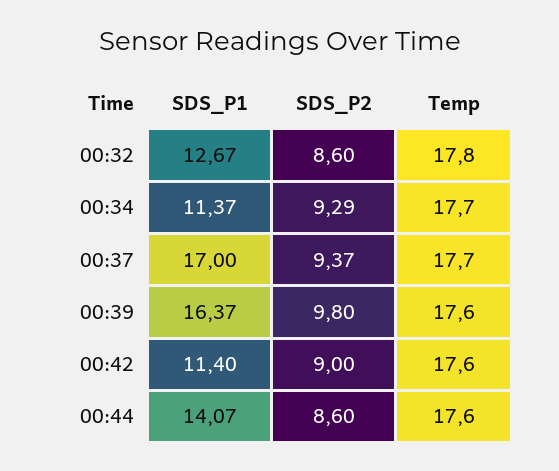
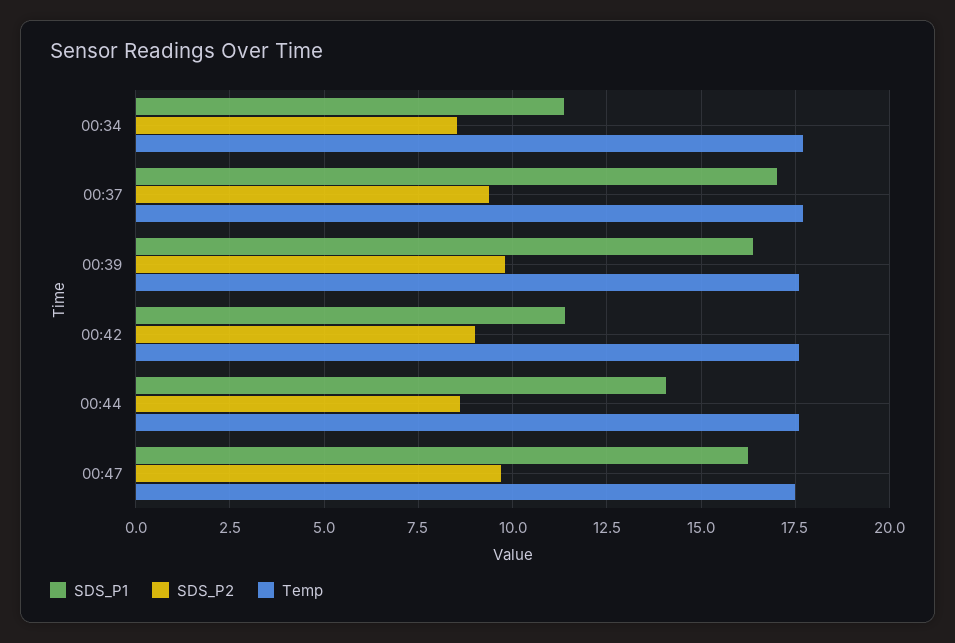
SDS_P1, 00:32: 12.67 -> none
SDS_P2, 00:32: 8.6 -> none
Temp, 00:32: 17.8 -> none
SDS_P2, 00:34: 9.29 -> 8.5
SDS_P1, 00:47: none -> 16.25
SDS_P2, 00:47: none -> 9.75
Temp, 00:47: none -> 17.5

